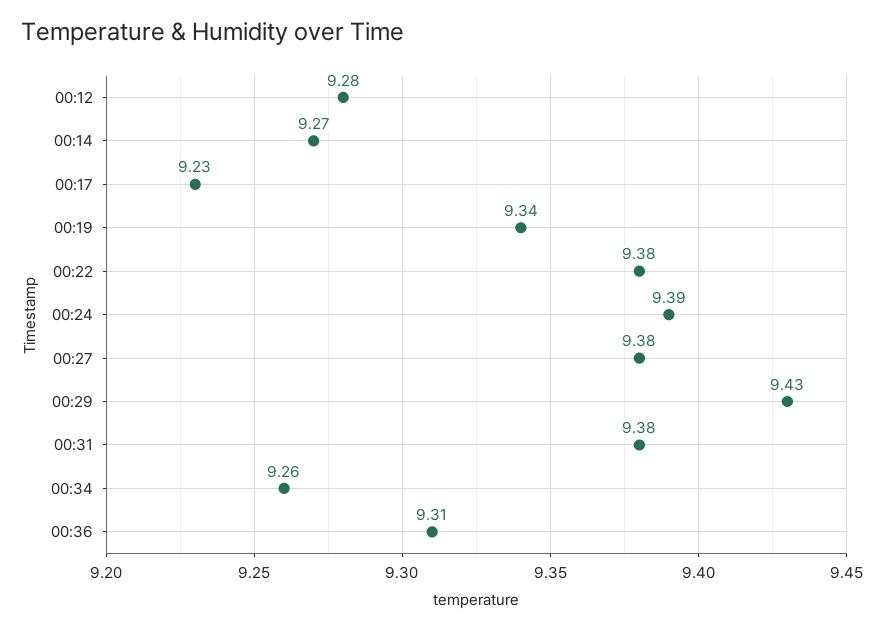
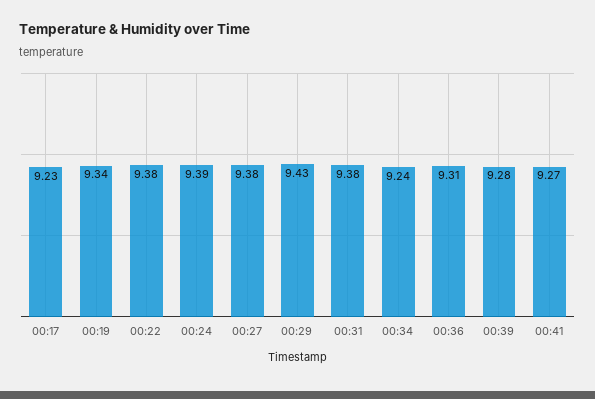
00:12: 9.28 -> none
00:14: 9.27 -> none
00:34: 9.26 -> 9.24
00:39: none -> 9.28
00:41: none -> 9.27

